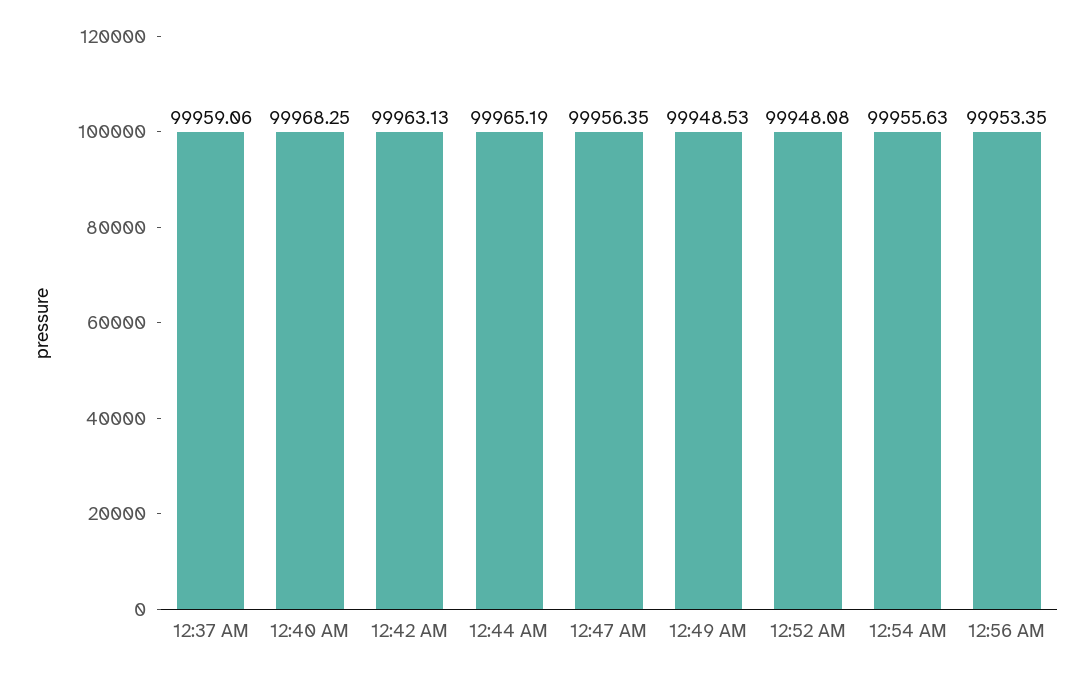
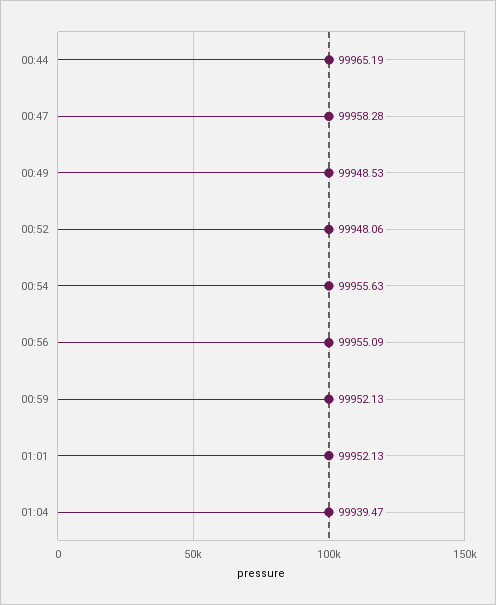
12:37 AM: 99959.06 -> none
12:40 AM: 99968.25 -> none
12:42 AM: 99963.13 -> none
12:47 AM: 99956.35 -> 99958.28
12:52 AM: 99948.08 -> 99948.06
12:56 AM: 99953.35 -> 99955.09
00:59: none -> 99952.13
01:01: none -> 99952.13
01:04: none -> 99939.47

